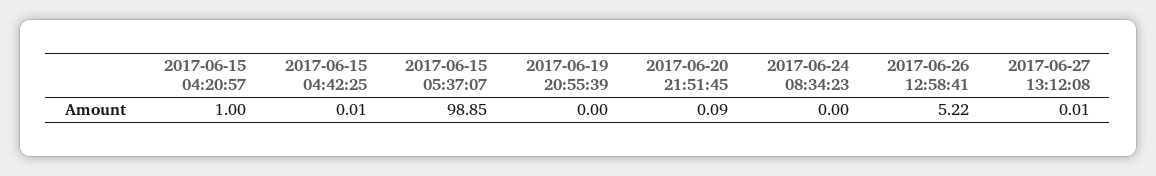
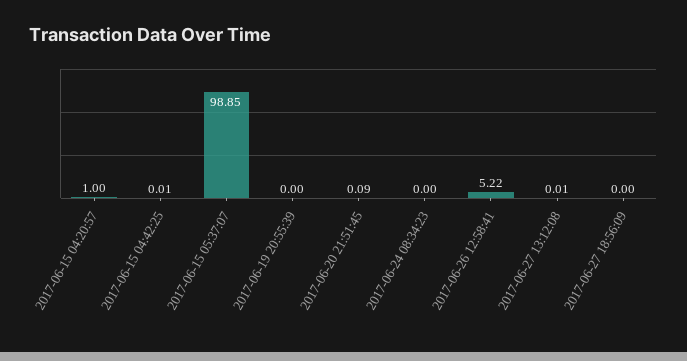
2017-06-27 18:56:09: none -> 0

